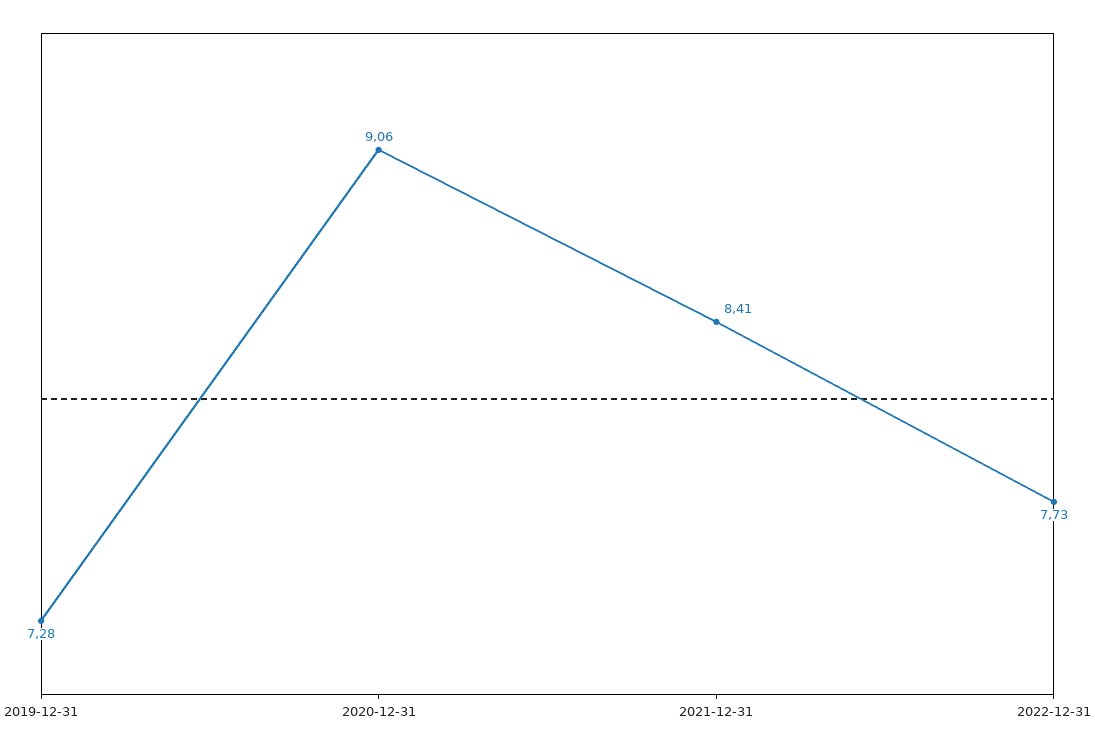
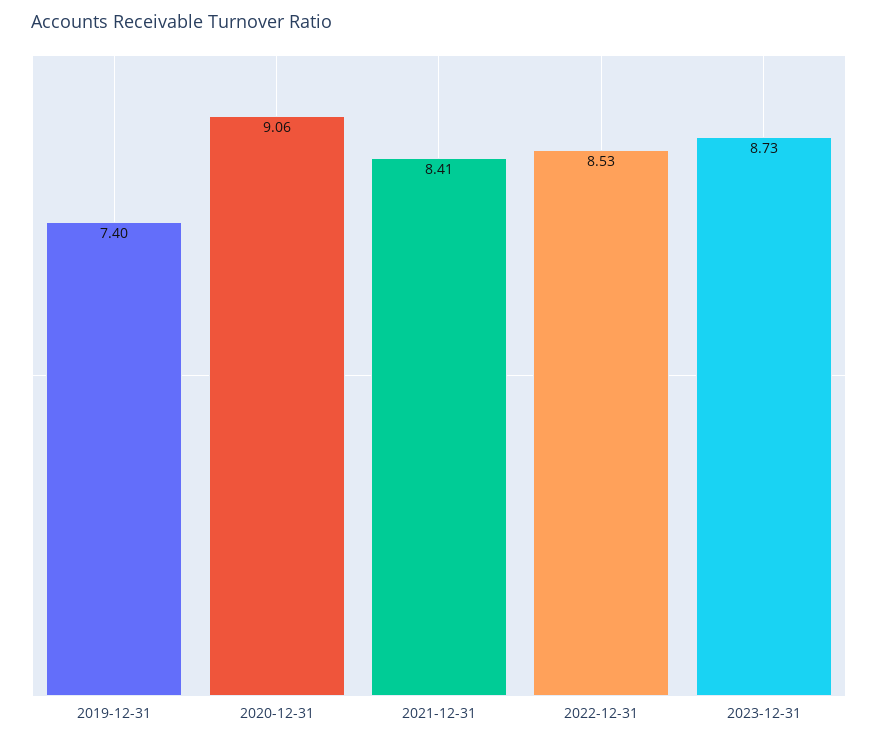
2019-12-31: 7.28 -> 7.4
2022-12-31: 7.73 -> 8.53
2023-12-31: none -> 8.73

